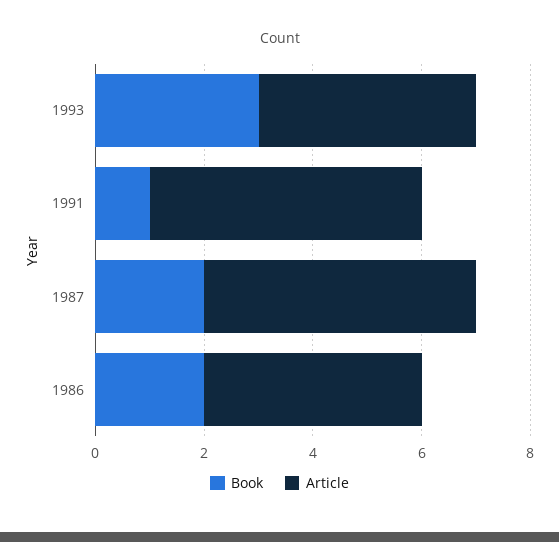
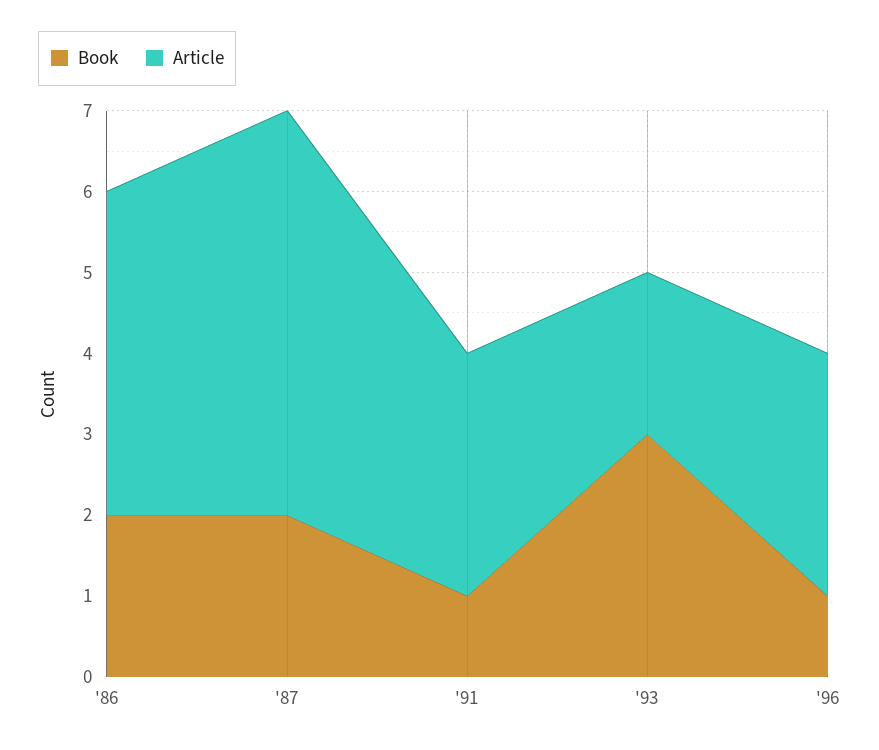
Article, 1993: 4 -> 2
Article, 1991: 5 -> 3
Book, '96: none -> 1
Article, '96: none -> 3

